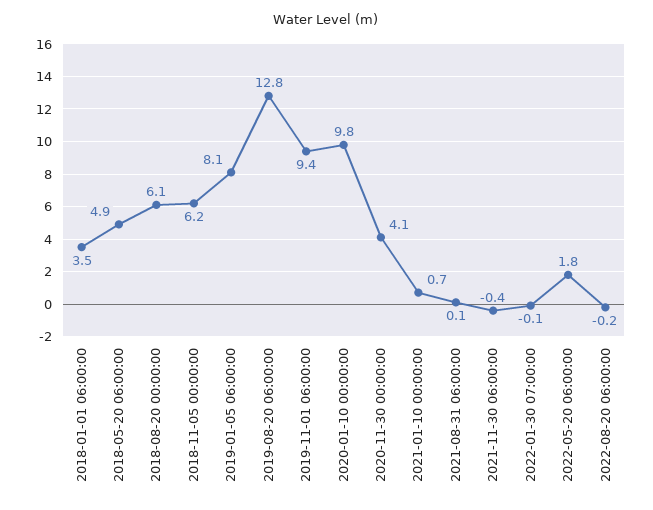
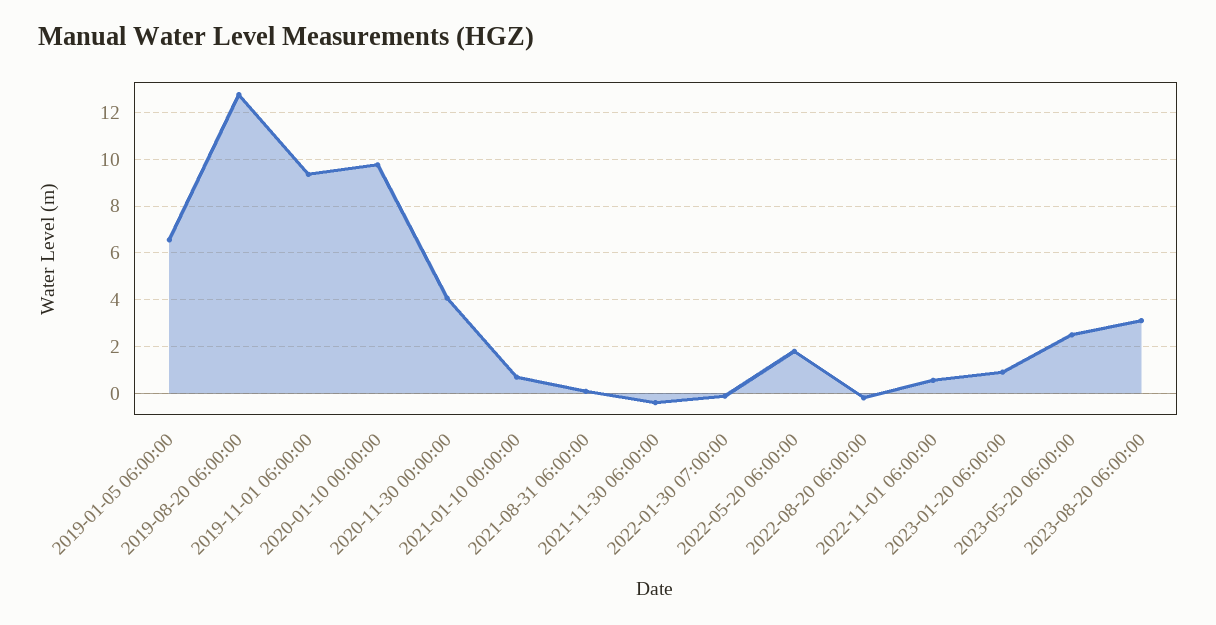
2018-01-01 06:00:00: 3.5 -> none
2018-05-20 06:00:00: 4.9 -> none
2018-08-20 00:00:00: 6.1 -> none
2018-11-05 00:00:00: 6.2 -> none
2019-01-05 06:00:00: 8.1 -> 6.5
2022-11-01 06:00:00: none -> 0.5
2023-01-20 06:00:00: none -> 1
2023-05-20 06:00:00: none -> 2.5
2023-08-20 06:00:00: none -> 3

